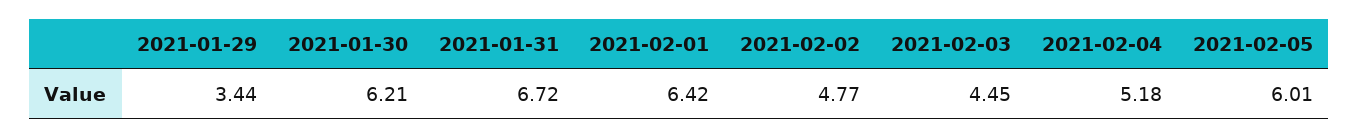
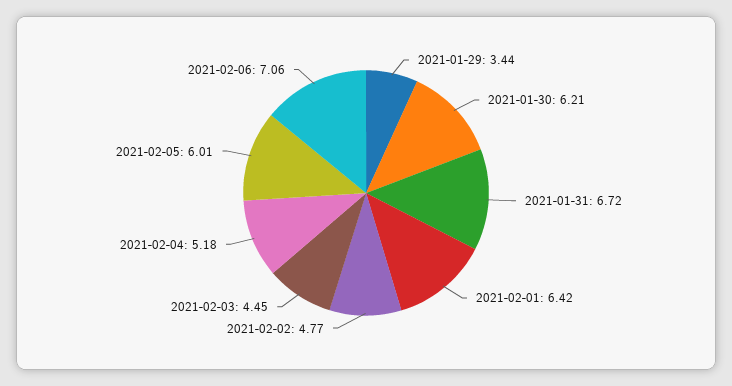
2021-02-06: none -> 7.06

